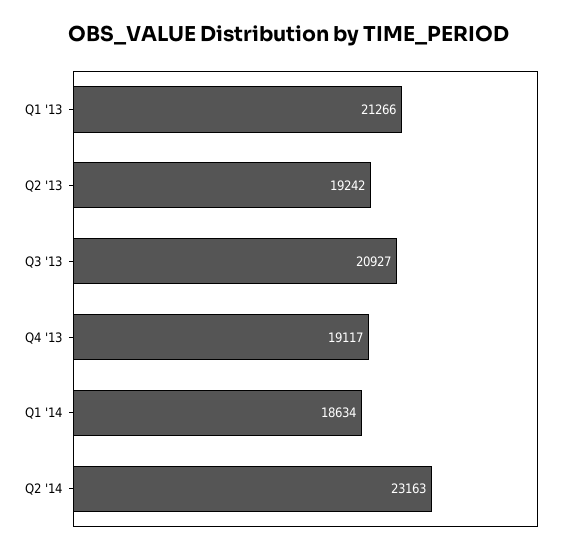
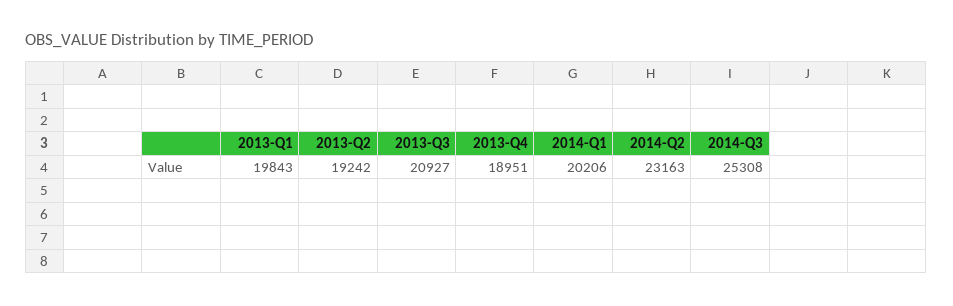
Q1 '13: 21266 -> 19843
Q4 '13: 19117 -> 18951
Q1 '14: 18634 -> 20206
2014-Q3: none -> 25308

